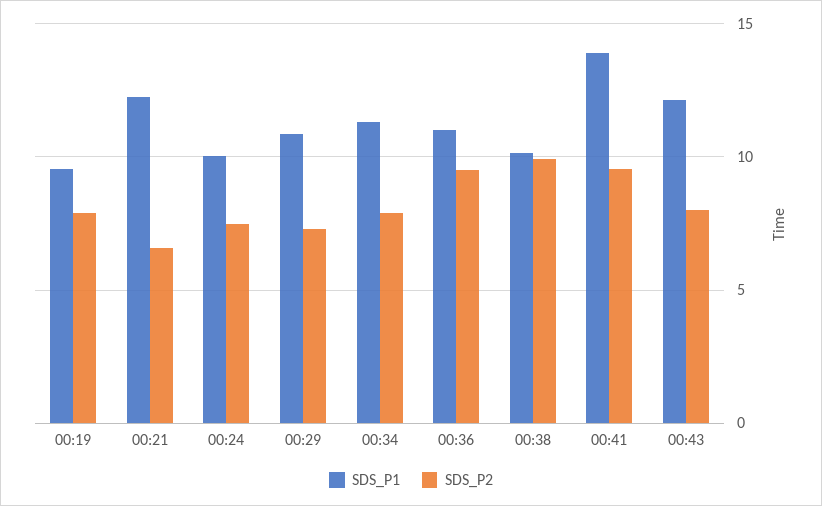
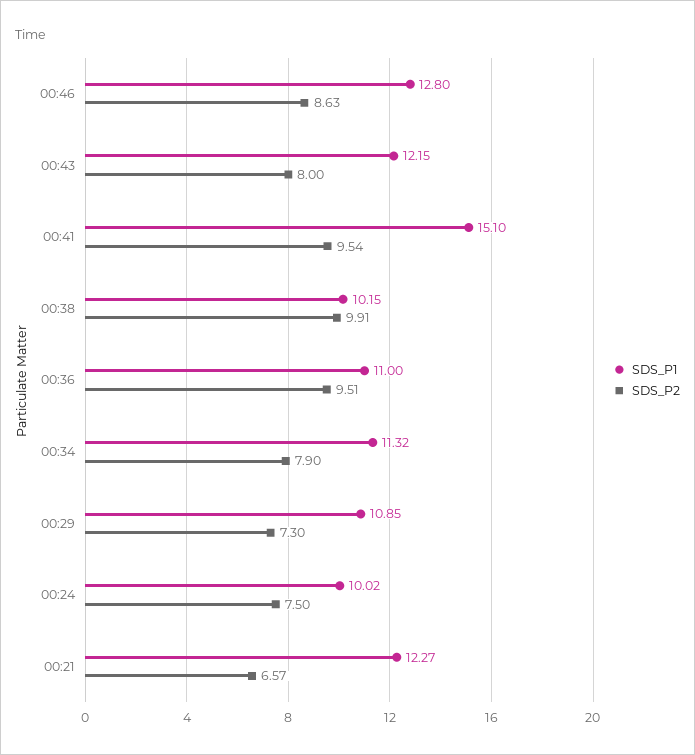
SDS_P1, 00:19: 9.5 -> none
SDS_P2, 00:19: 8 -> none
SDS_P1, 00:41: 14 -> 15.1
SDS_P1, 00:46: none -> 12.8
SDS_P2, 00:46: none -> 8.63

